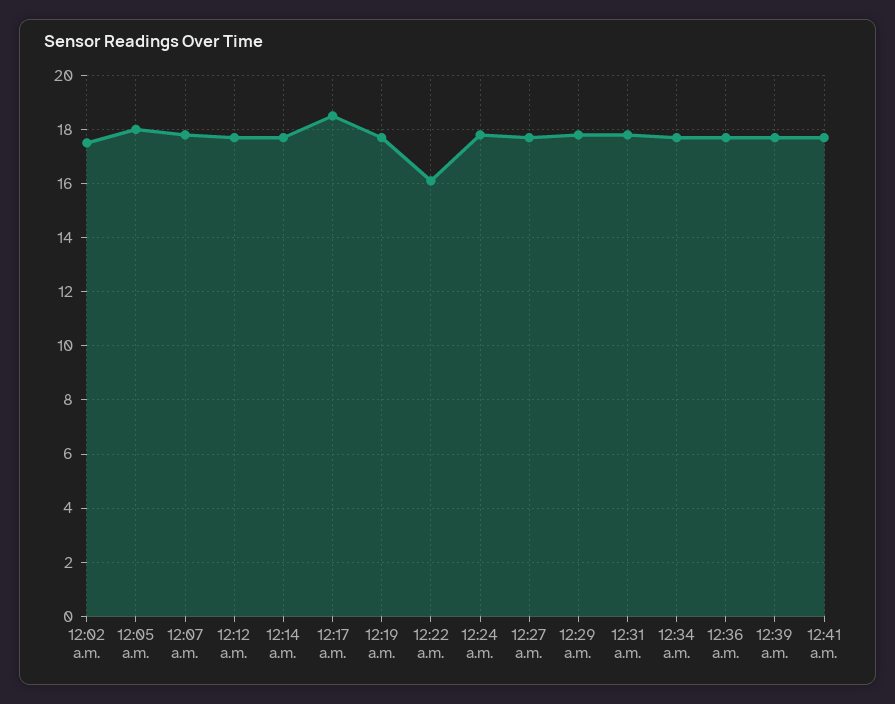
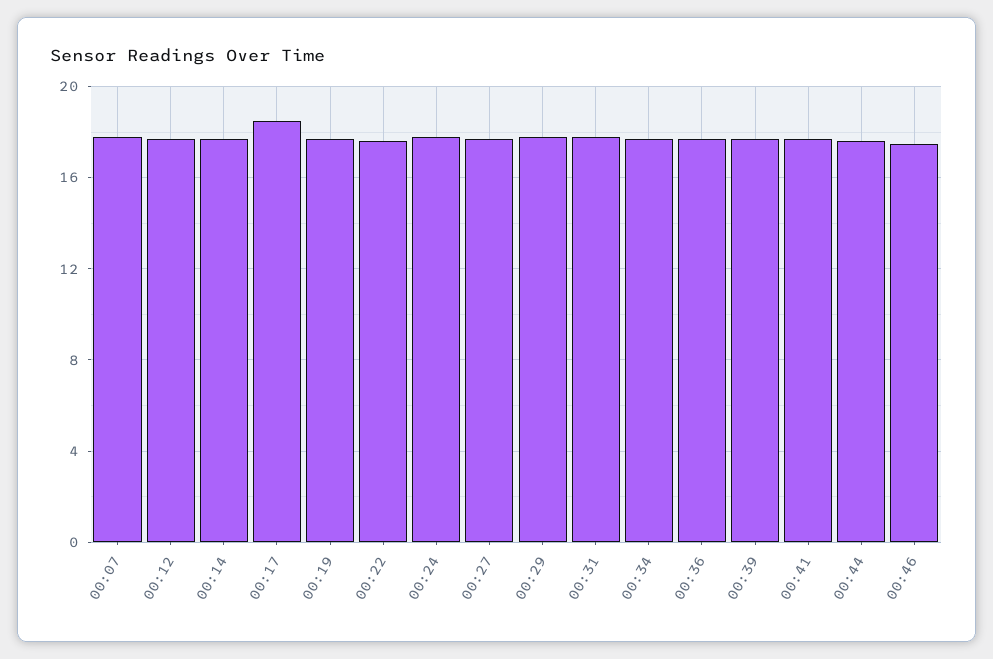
12:02 a.m.: 17.5 -> none
12:05 a.m.: 18 -> none
12:22 a.m.: 16 -> 17.5
00:44: none -> 17.5
00:46: none -> 17.5

